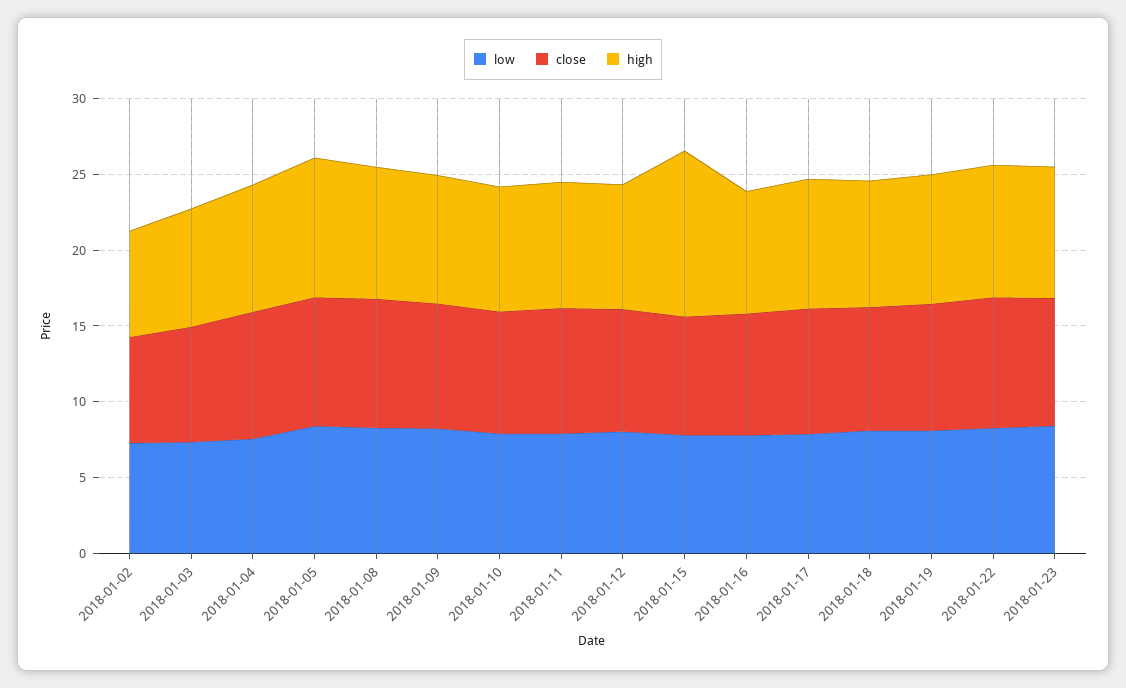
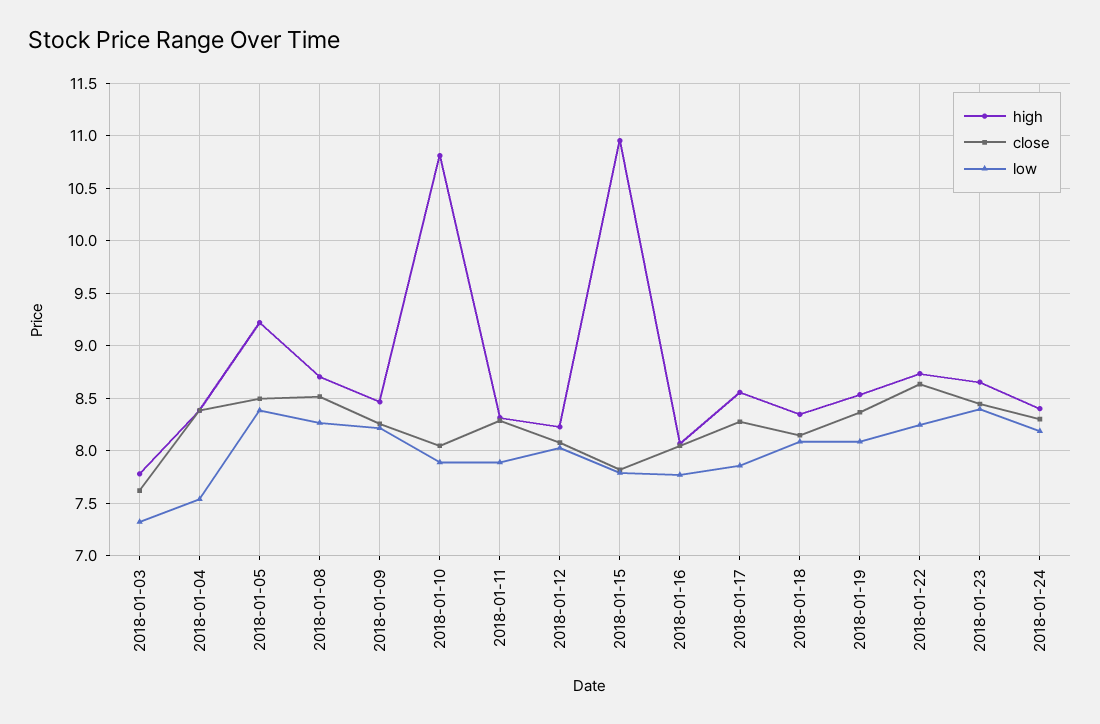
low, 2018-01-02: 7 -> none
close, 2018-01-02: 7 -> none
high, 2018-01-02: 7 -> none
high, 2018-01-10: 8 -> 10.8
high, 2018-01-24: none -> 8.4
close, 2018-01-24: none -> 8.3
low, 2018-01-24: none -> 8.2

